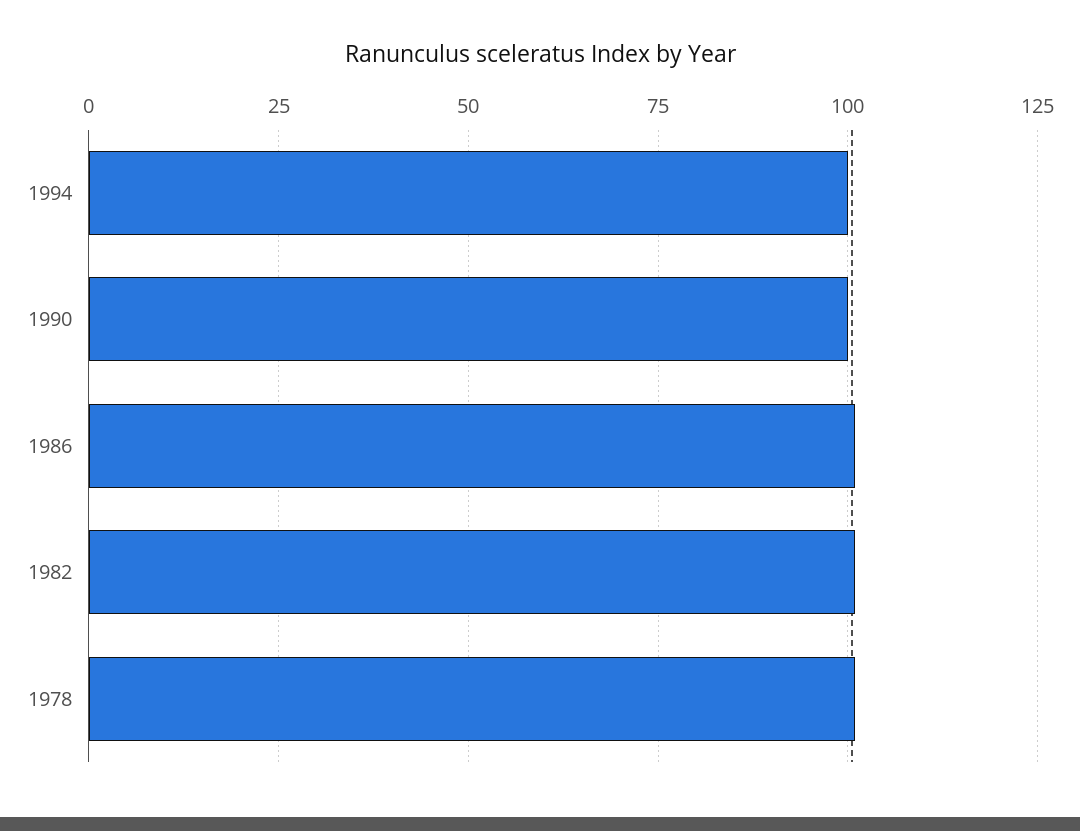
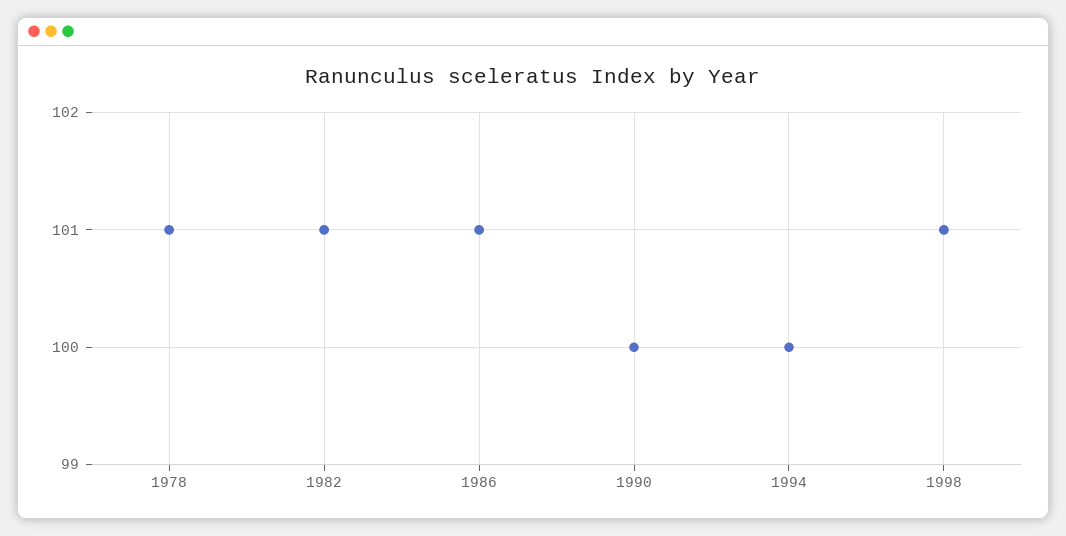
1998: none -> 101

